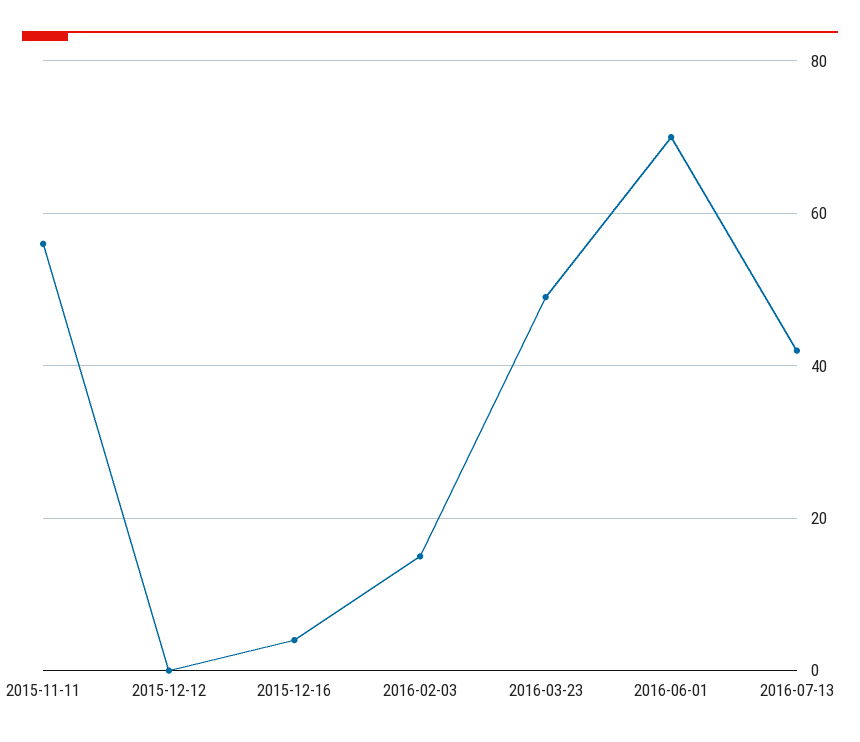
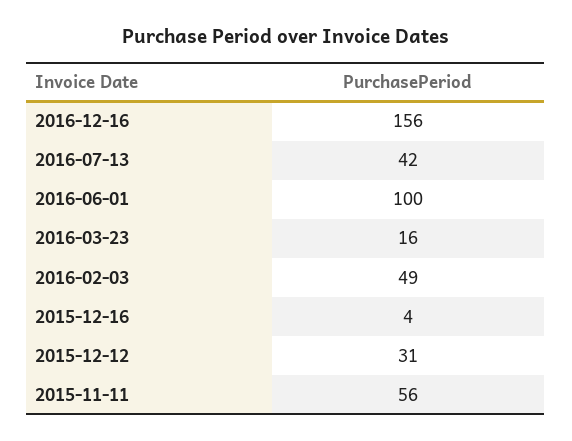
2015-12-12: 0 -> 31
2016-02-03: 15 -> 49
2016-03-23: 50 -> 16
2016-06-01: 70 -> 100
2016-12-16: none -> 156

